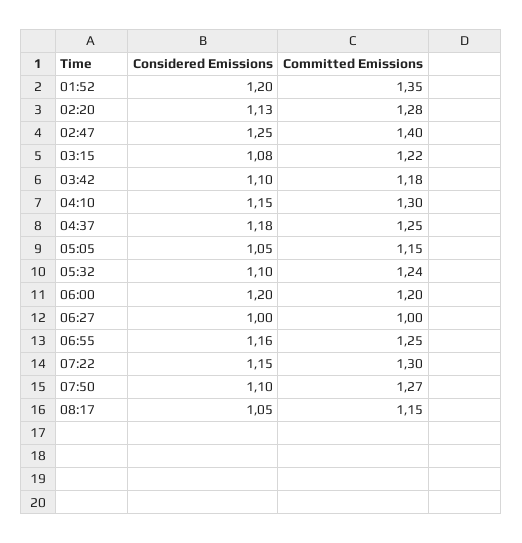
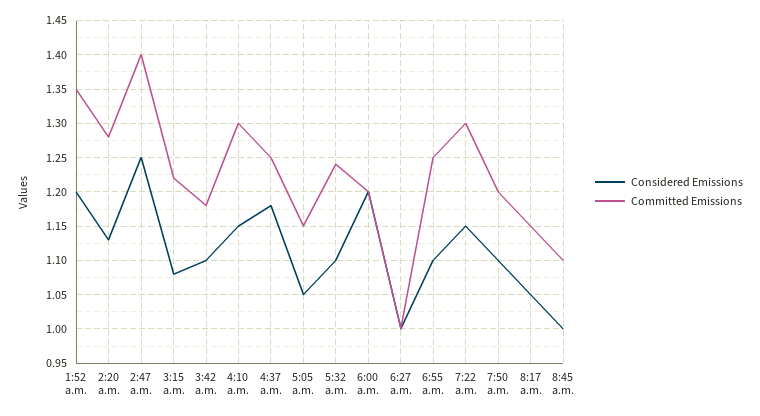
Considered Emissions, 06:55: 1.16 -> 1.1
Committed Emissions, 07:50: 1.27 -> 1.2
Considered Emissions, 8:45 a.m.: none -> 1
Committed Emissions, 8:45 a.m.: none -> 1.1

